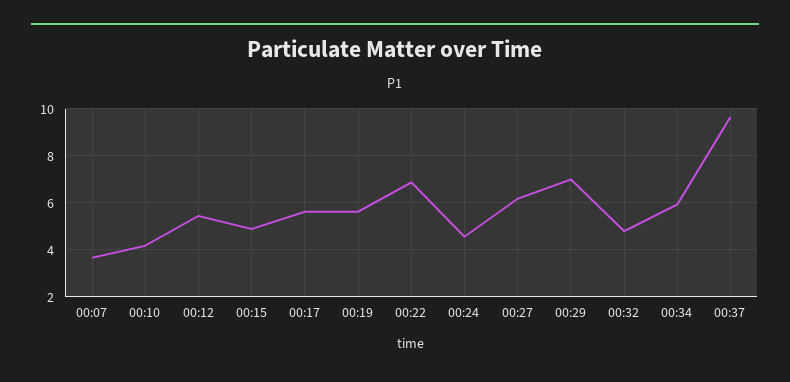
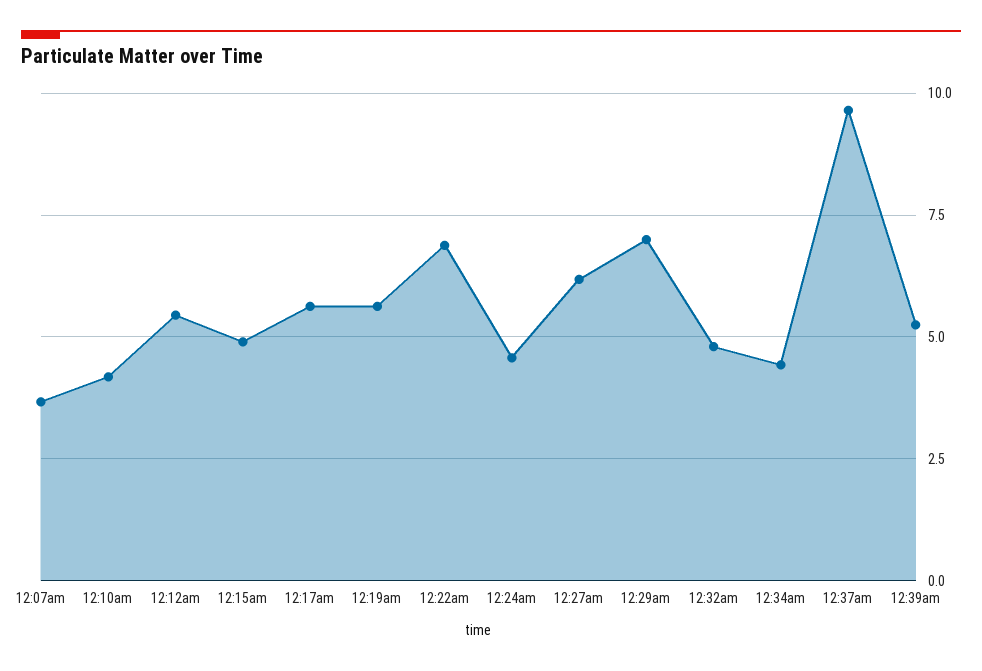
00:34: 6 -> 4.5
12:39am: none -> 5.25

